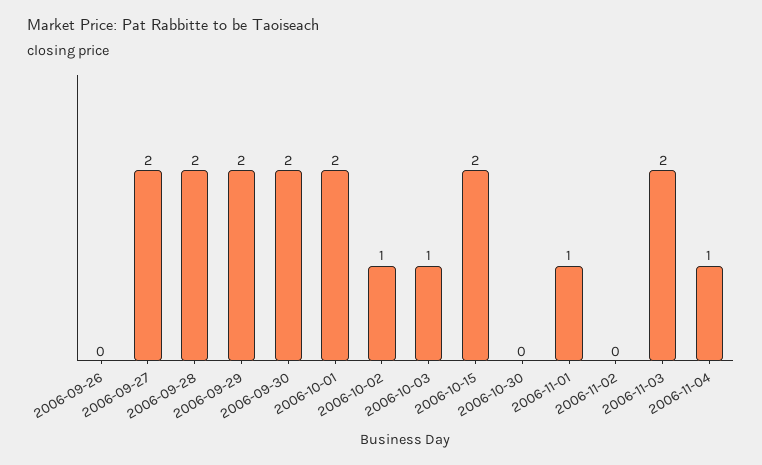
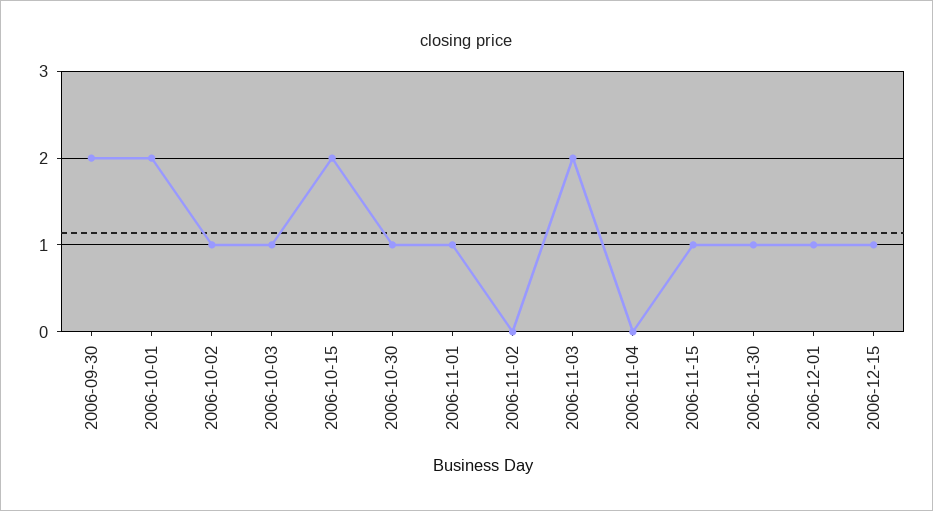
2006-09-26: 0 -> none
2006-09-27: 2 -> none
2006-09-28: 2 -> none
2006-09-29: 2 -> none
2006-10-30: 0 -> 1
2006-11-04: 1 -> 0
2006-11-15: none -> 1
2006-11-30: none -> 1
2006-12-01: none -> 1
2006-12-15: none -> 1

